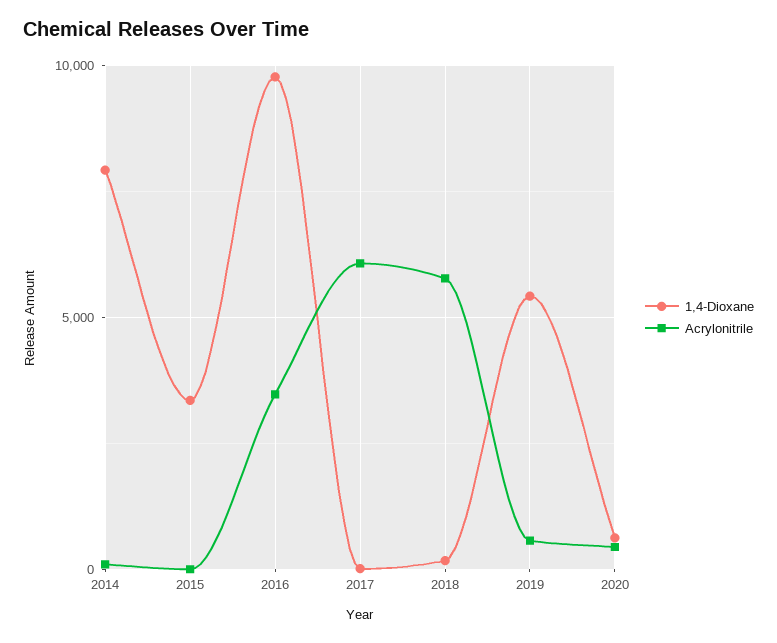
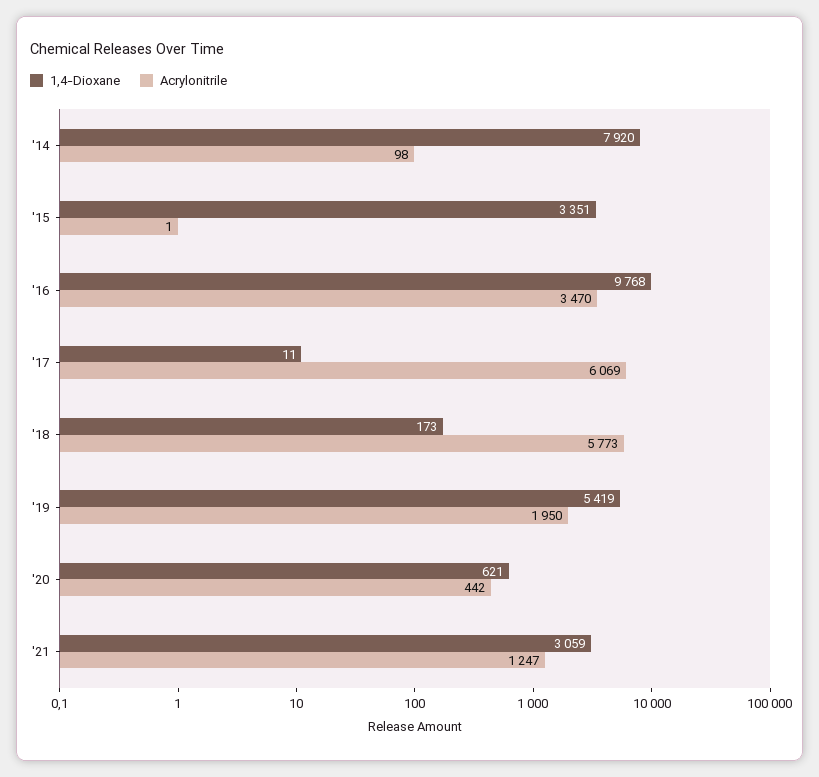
Acrylonitrile, 2019: 500 -> 1950
1,4-Dioxane, '21: none -> 3059
Acrylonitrile, '21: none -> 1247

